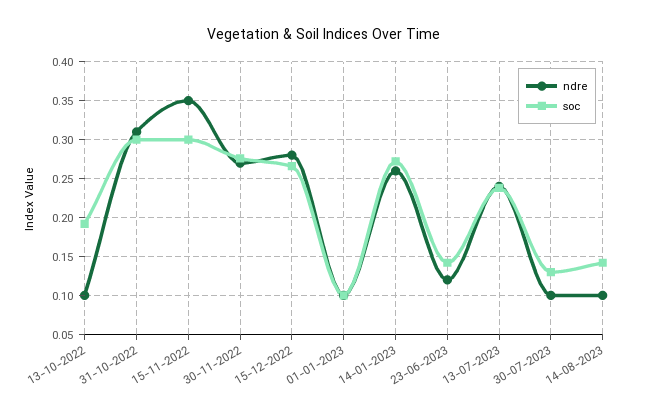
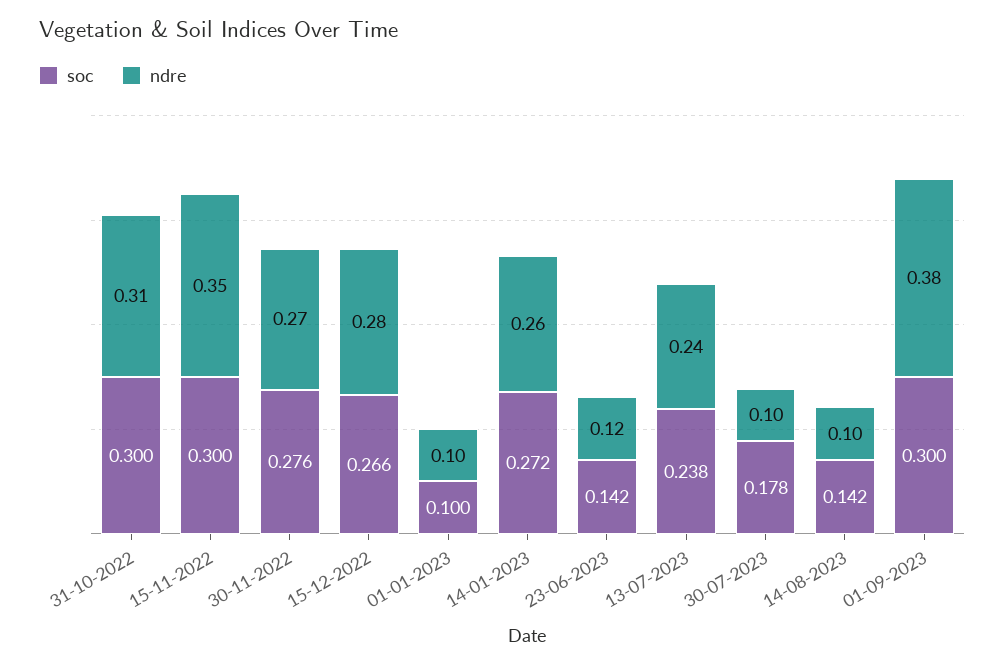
ndre, 13-10-2022: 0.1 -> none
soc, 13-10-2022: 0.19 -> none
soc, 30-07-2023: 0.13 -> 0.178
soc, 01-09-2023: none -> 0.3
ndre, 01-09-2023: none -> 0.38

